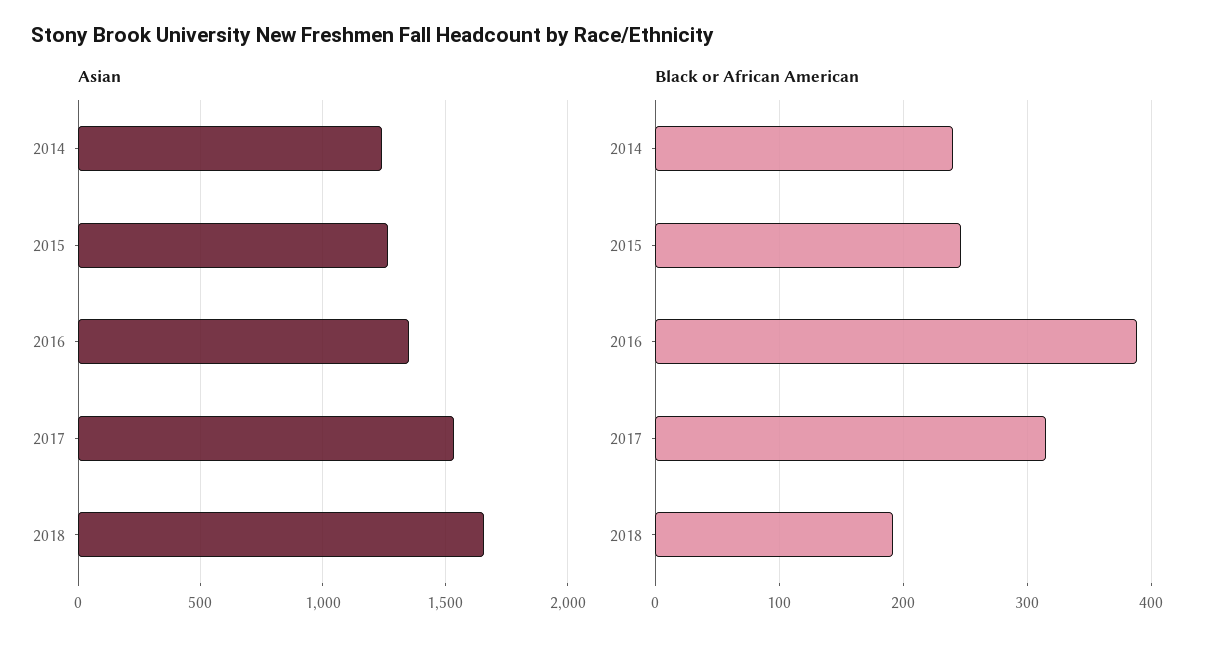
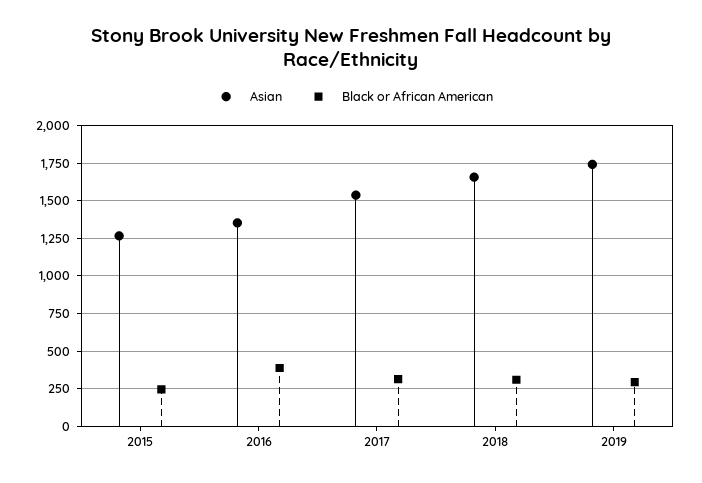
Asian, 2014: 1250 -> none
Black or African American, 2014: 240 -> none
Black or African American, 2018: 190 -> 300
Asian, 2019: none -> 1750
Black or African American, 2019: none -> 300

